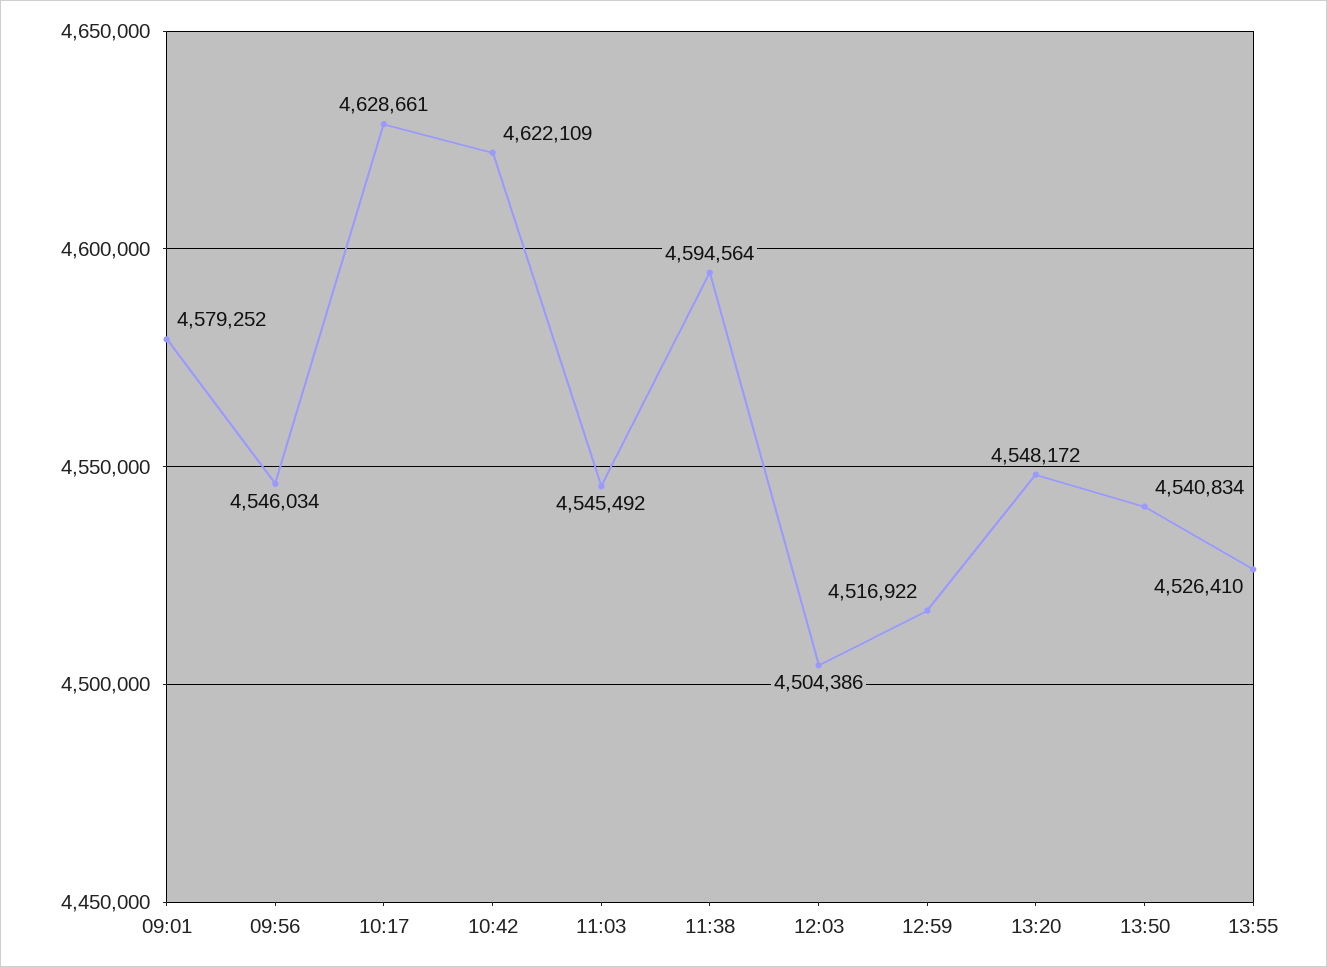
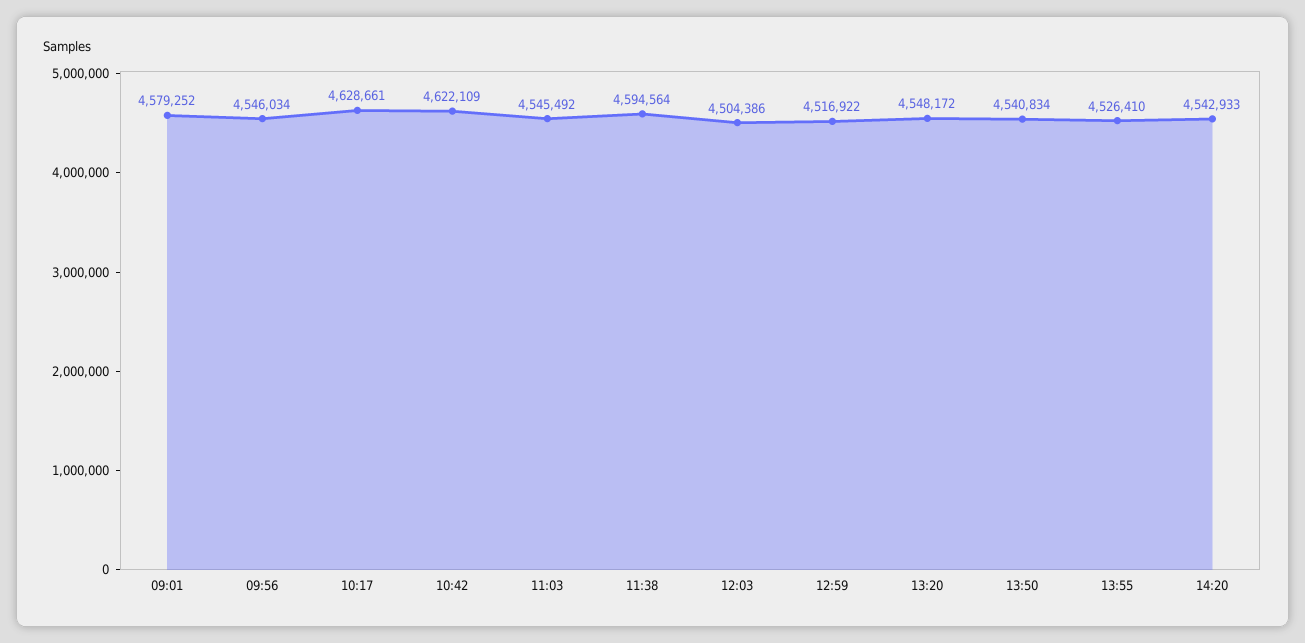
14:20: none -> 4542933

